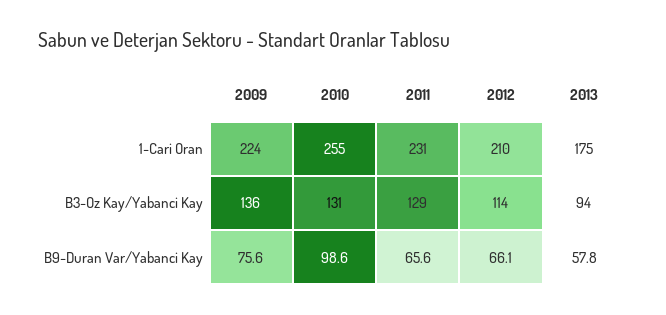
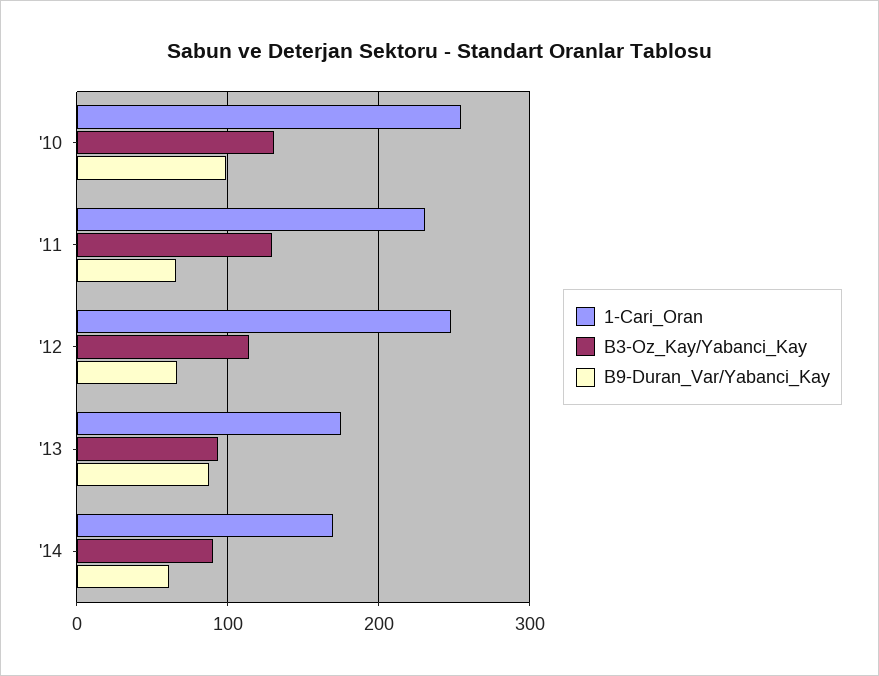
1-Cari Oran, 2009: 224 -> none
1-Cari Oran, 2012: 210 -> 250
B3-Oz Kay/Yabanci Kay, 2009: 136 -> none
B9-Duran Var/Yabanci Kay, 2009: 75.6 -> none
B9-Duran Var/Yabanci Kay, 2013: 57.8 -> 90
1-Cari Oran, '14: none -> 170
B3-Oz Kay/Yabanci Kay, '14: none -> 90
B9-Duran Var/Yabanci Kay, '14: none -> 60

